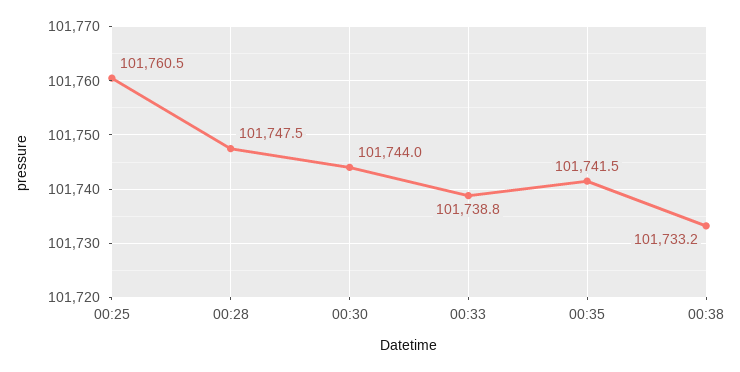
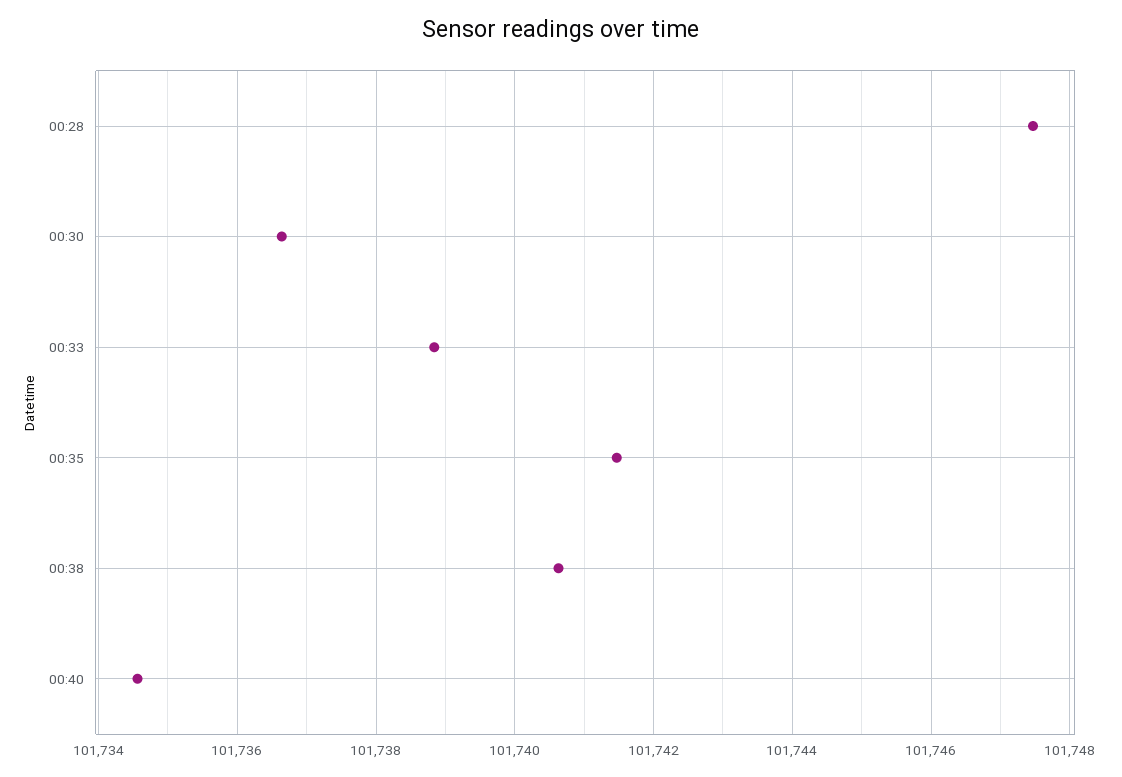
00:25: 101760.5 -> none
00:30: 101744 -> 101736.6
00:38: 101733.2 -> 101740.6
00:40: none -> 101734.6

